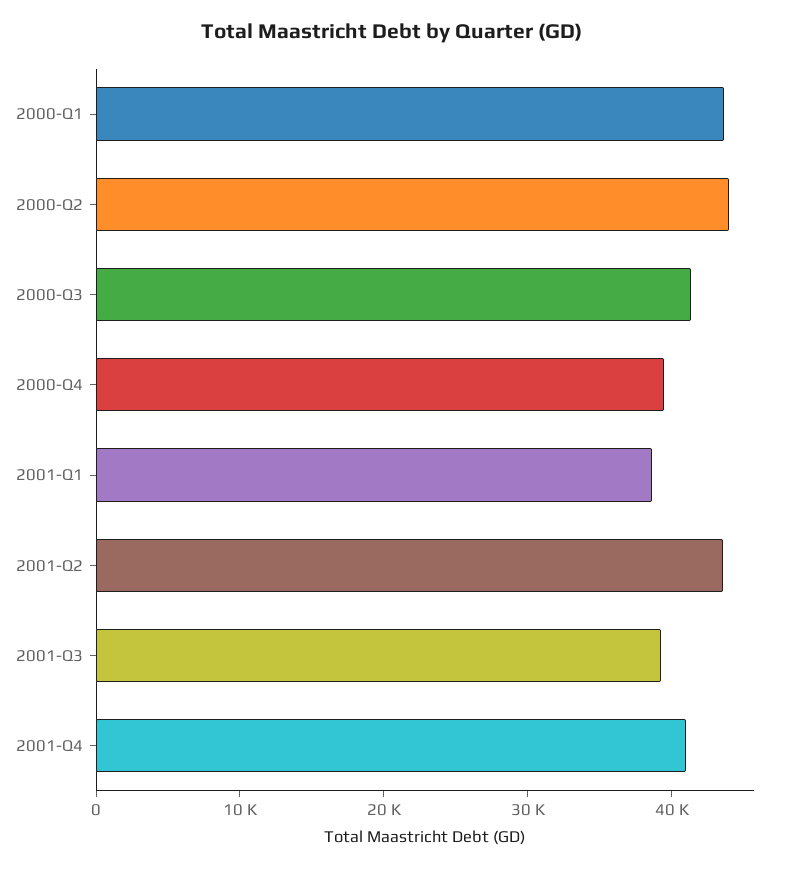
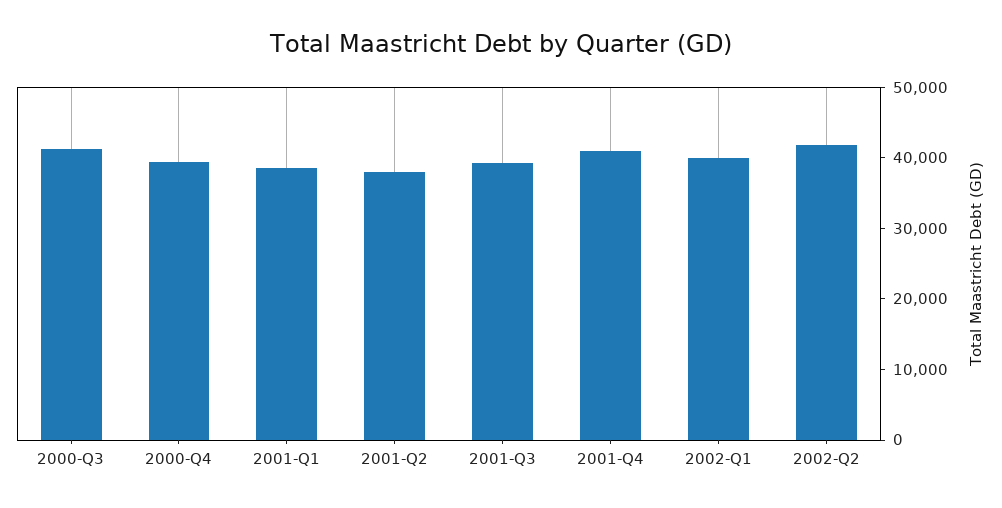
2000-Q1: 44000 -> none
2000-Q2: 44000 -> none
2001-Q2: 44000 -> 38000
2002-Q1: none -> 40000
2002-Q2: none -> 42000

